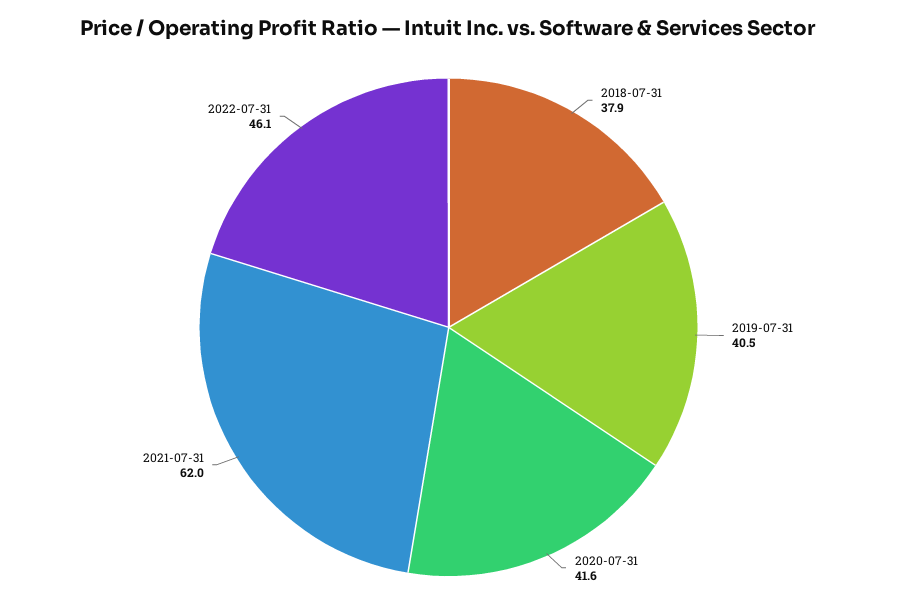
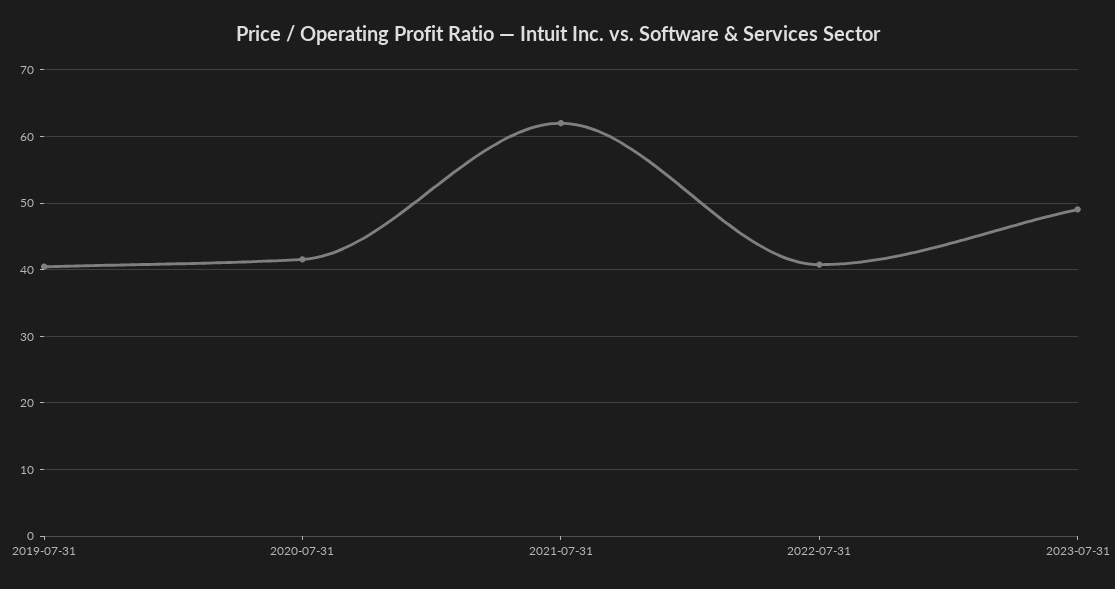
2018-07-31: 37.9 -> none
2022-07-31: 46.1 -> 41
2023-07-31: none -> 49

